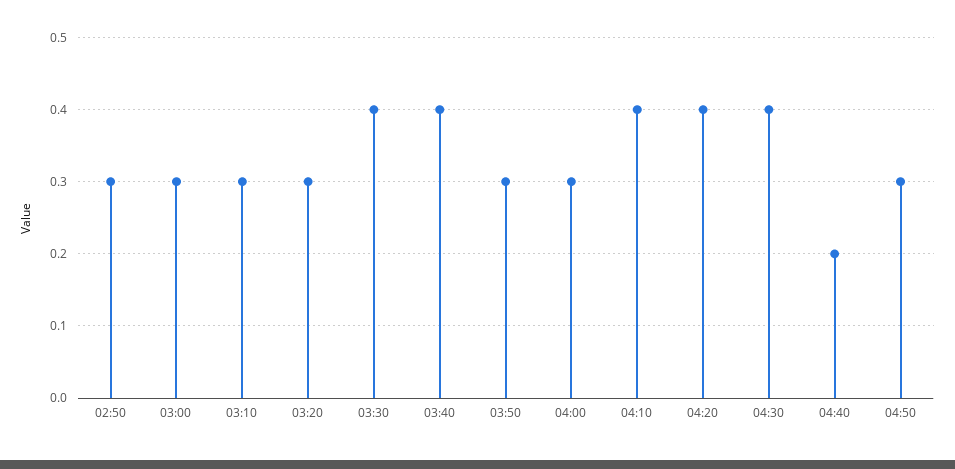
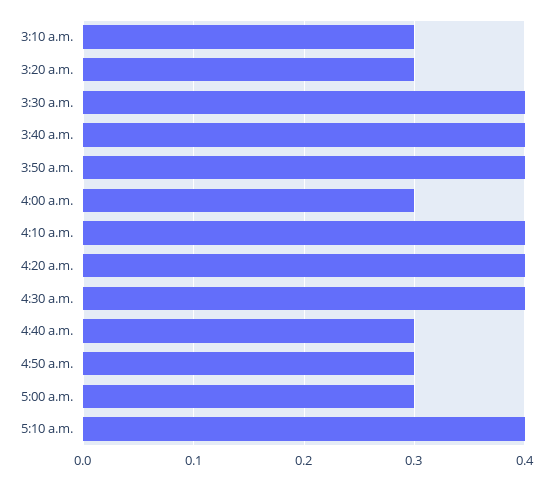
02:50: 0.3 -> none
03:00: 0.3 -> none
03:50: 0.3 -> 0.4
04:40: 0.2 -> 0.3
5:00 a.m.: none -> 0.3
5:10 a.m.: none -> 0.4

